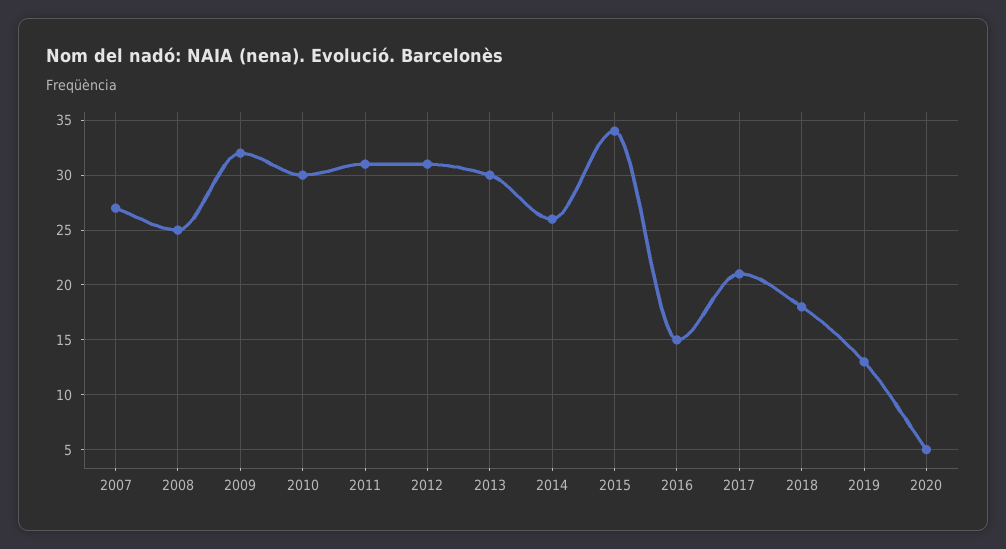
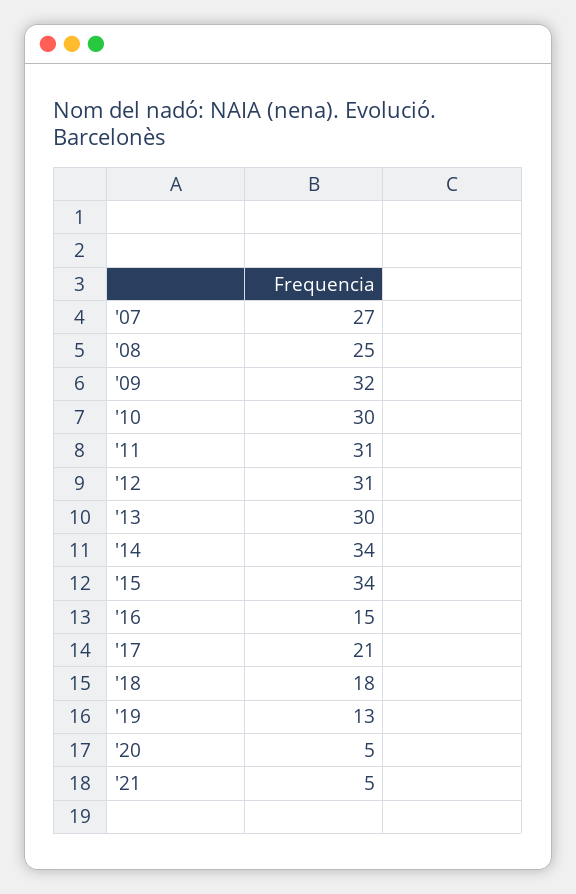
2014: 26 -> 34
'21: none -> 5

